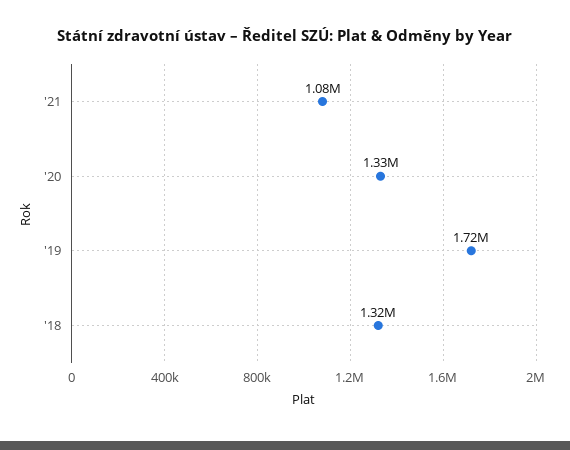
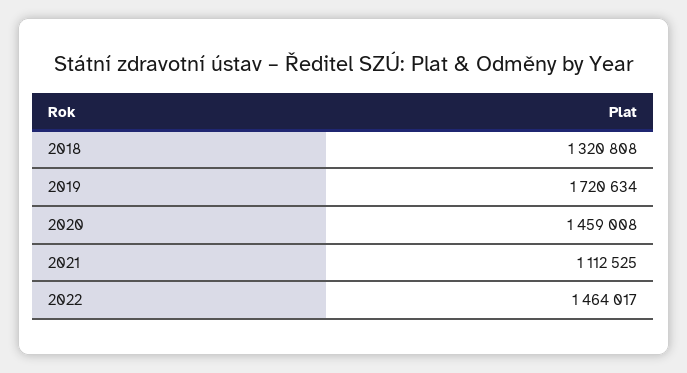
'21: 1080000 -> 1112525
'20: 1330000 -> 1459008
2022: none -> 1464017

